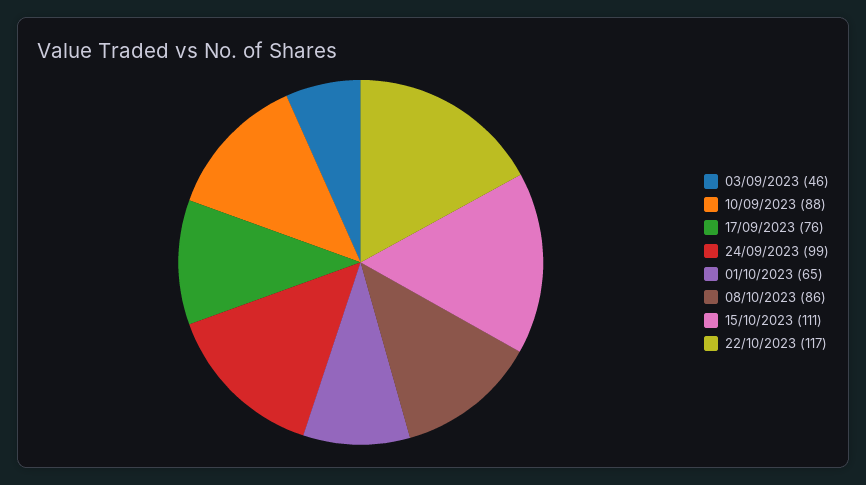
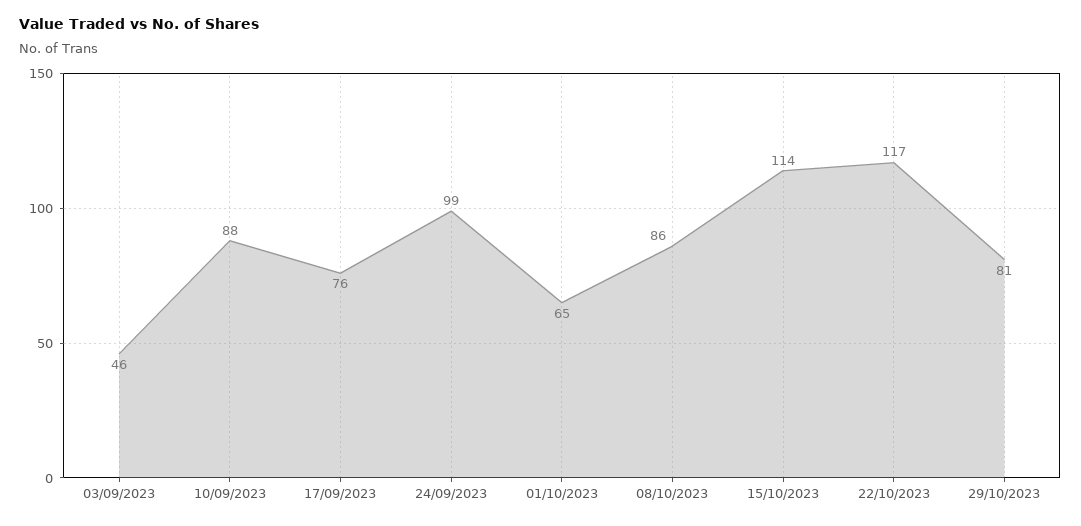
15/10/2023: 111 -> 114
29/10/2023: none -> 81

